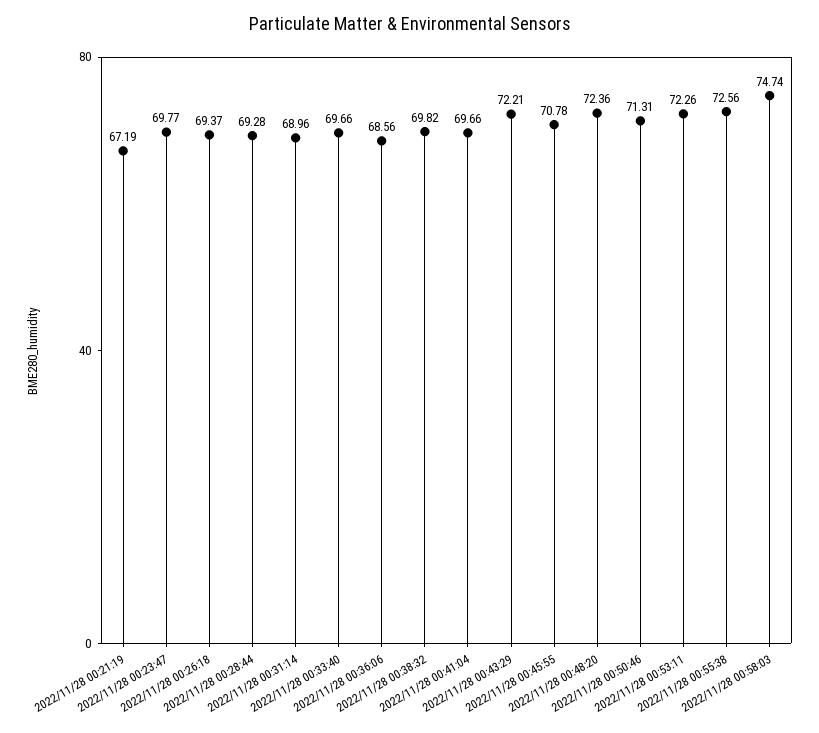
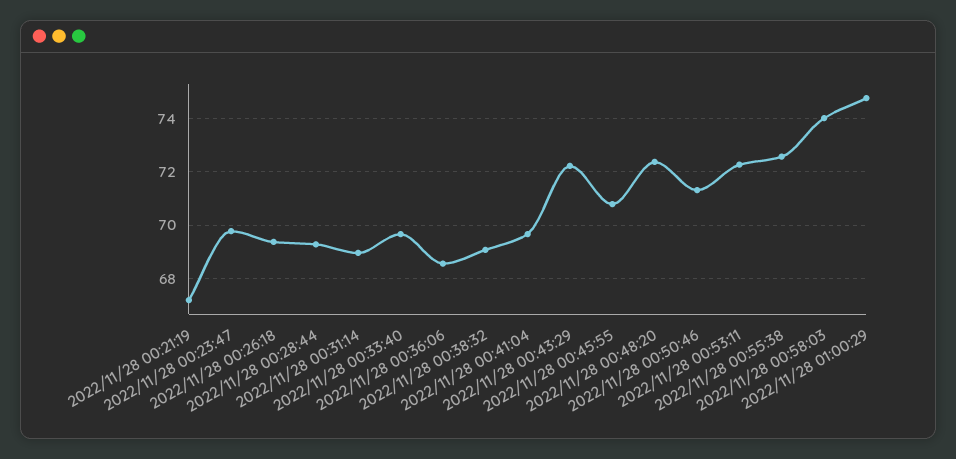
2022/11/28 00:38:32: 69.82 -> 69
2022/11/28 00:58:03: 74.74 -> 74
2022/11/28 01:00:29: none -> 74.75

